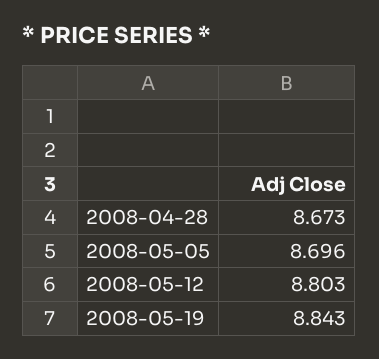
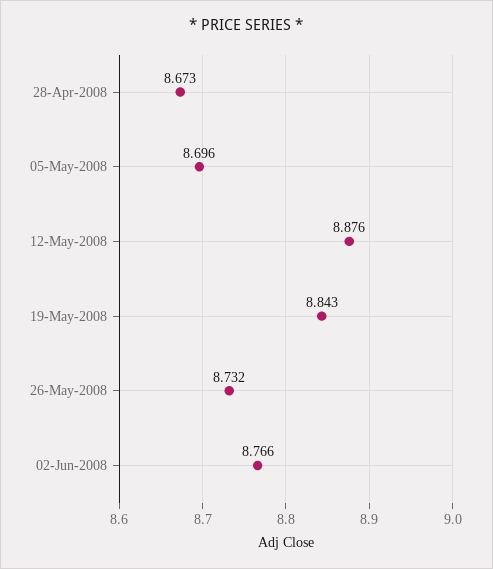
2008-05-12: 8.803 -> 8.876
26-May-2008: none -> 8.732
02-Jun-2008: none -> 8.766

